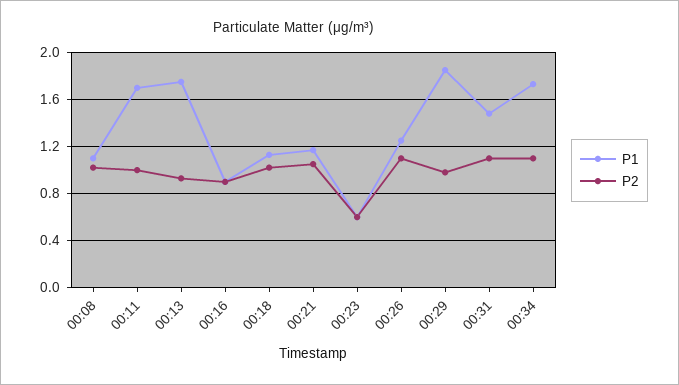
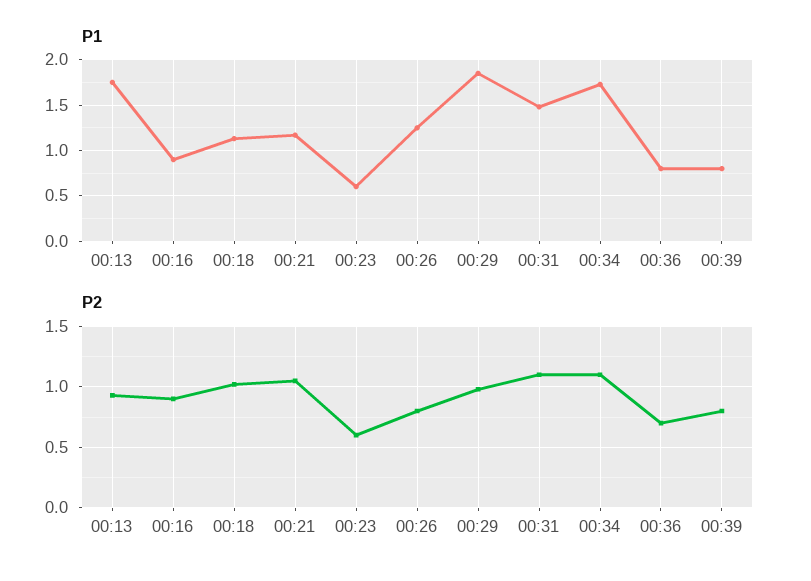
P1, 00:08: 1.1 -> none
P2, 00:08: 1 -> none
P1, 00:11: 1.7 -> none
P2, 00:11: 1 -> none
P2, 00:26: 1.1 -> 0.8
P1, 00:36: none -> 0.8
P1, 00:39: none -> 0.8
P2, 00:36: none -> 0.7
P2, 00:39: none -> 0.8

